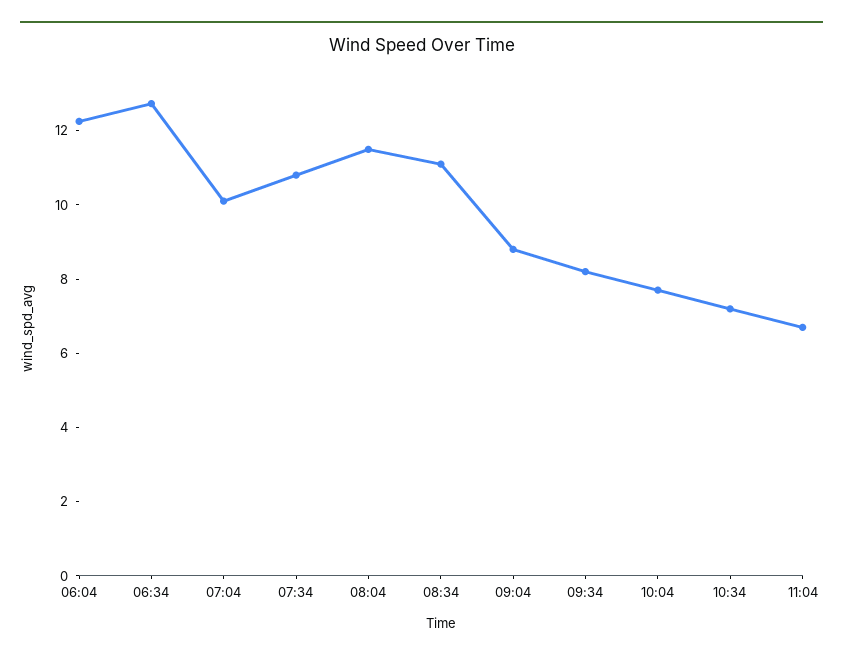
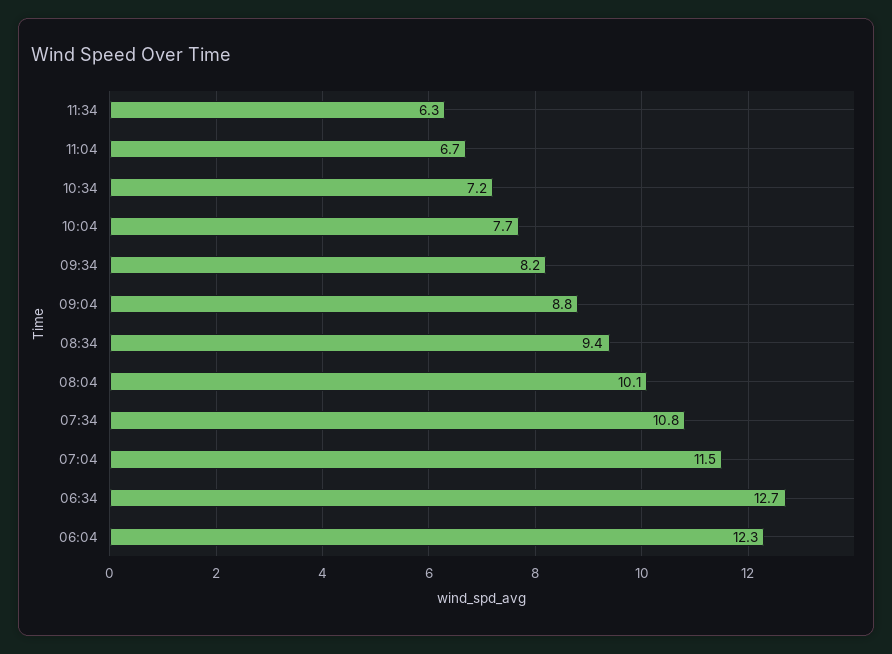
07:04: 10 -> 11.5
08:04: 11.5 -> 10.1
08:34: 11 -> 9.4
11:34: none -> 6.3

